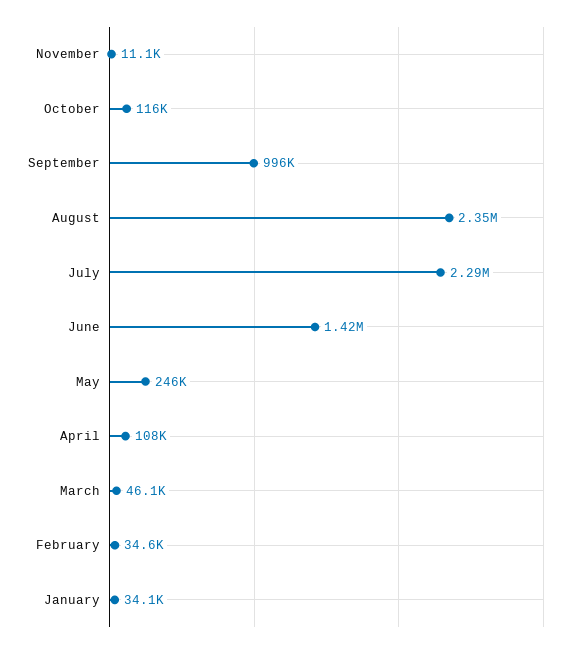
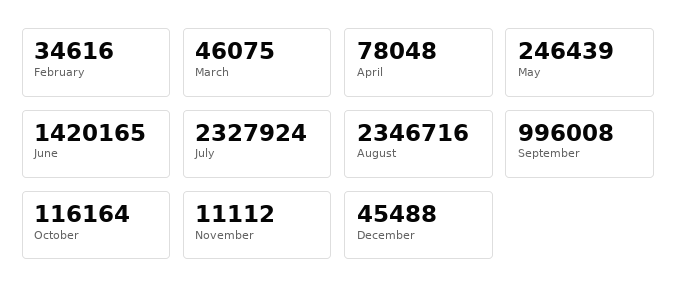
July: 2290000 -> 2327924
April: 108000 -> 78048
January: 34100 -> none
December: none -> 45488

